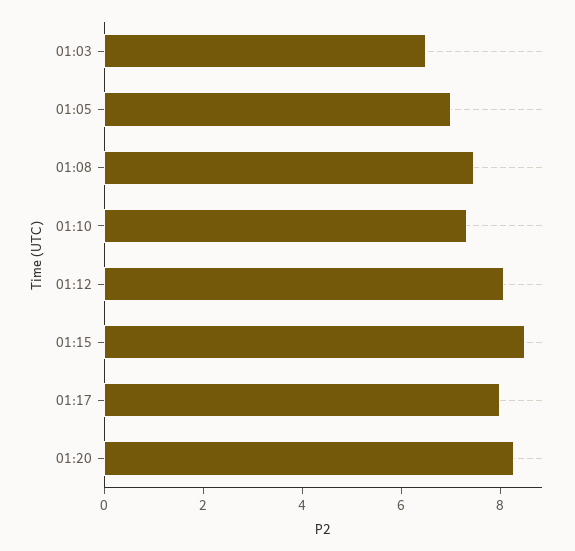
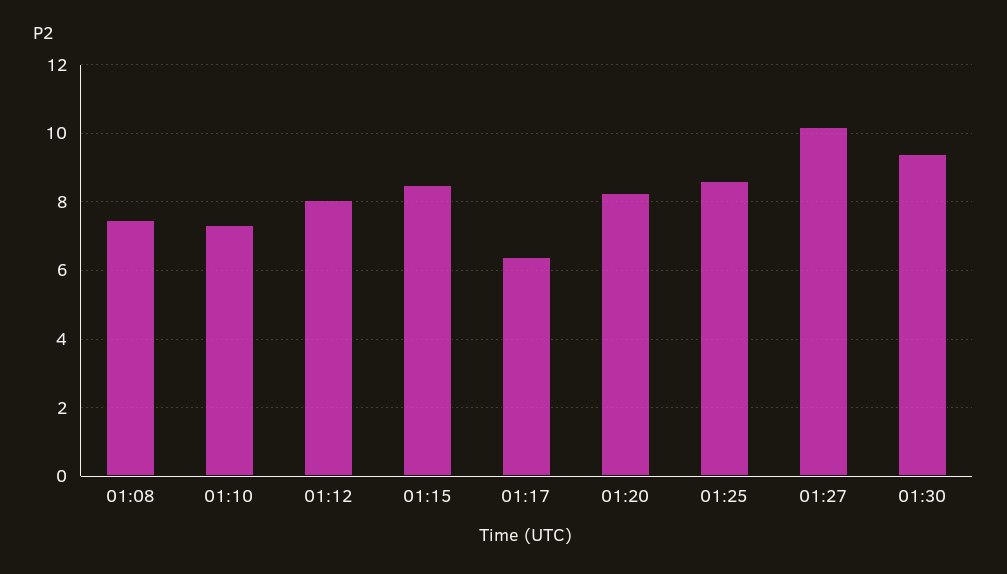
01:03: 6.5 -> none
01:05: 7 -> none
01:17: 8 -> 6.4
01:25: none -> 8.6
01:27: none -> 10.2
01:30: none -> 9.4

